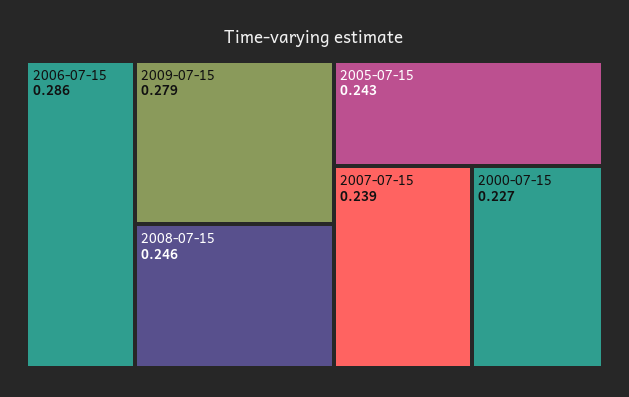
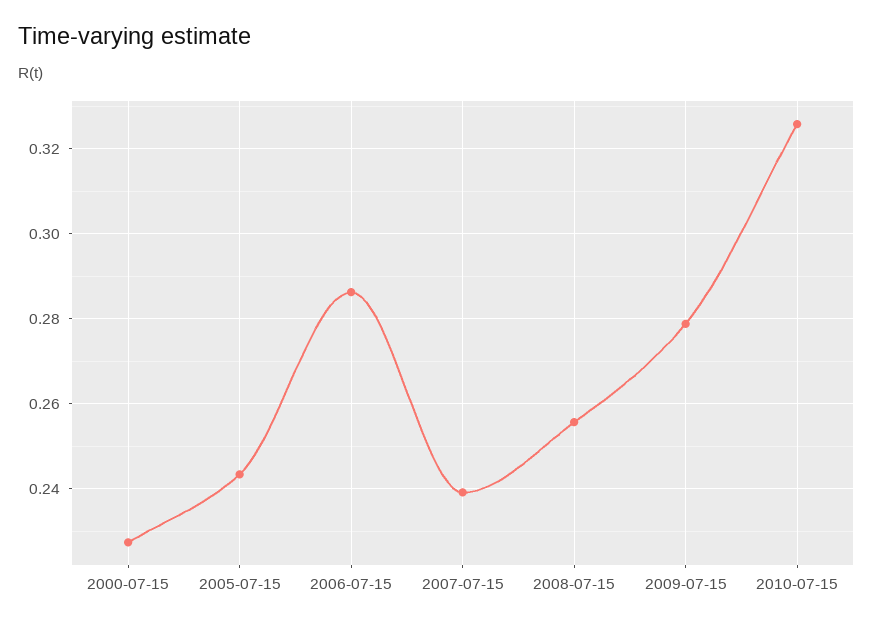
2008-07-15: 0.246 -> 0.256
2010-07-15: none -> 0.326

